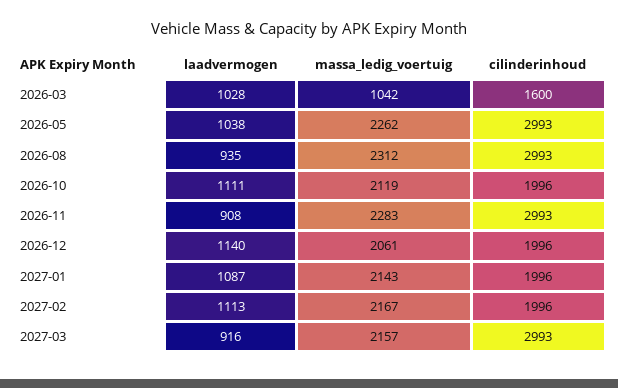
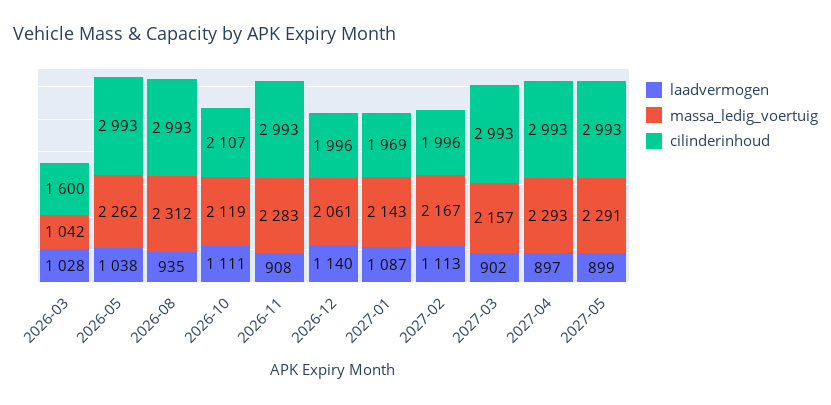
cilinderinhoud, 2026-10: 1996 -> 2107
cilinderinhoud, 2027-01: 1996 -> 1969
laadvermogen, 2027-03: 916 -> 902
laadvermogen, 2027-04: none -> 897
massa_ledig_voertuig, 2027-04: none -> 2293
cilinderinhoud, 2027-04: none -> 2993
laadvermogen, 2027-05: none -> 899
massa_ledig_voertuig, 2027-05: none -> 2291
cilinderinhoud, 2027-05: none -> 2993

